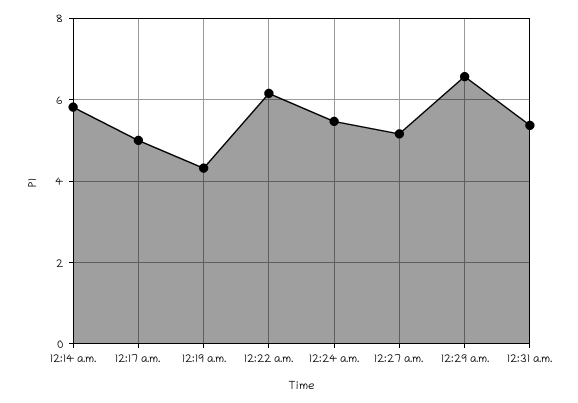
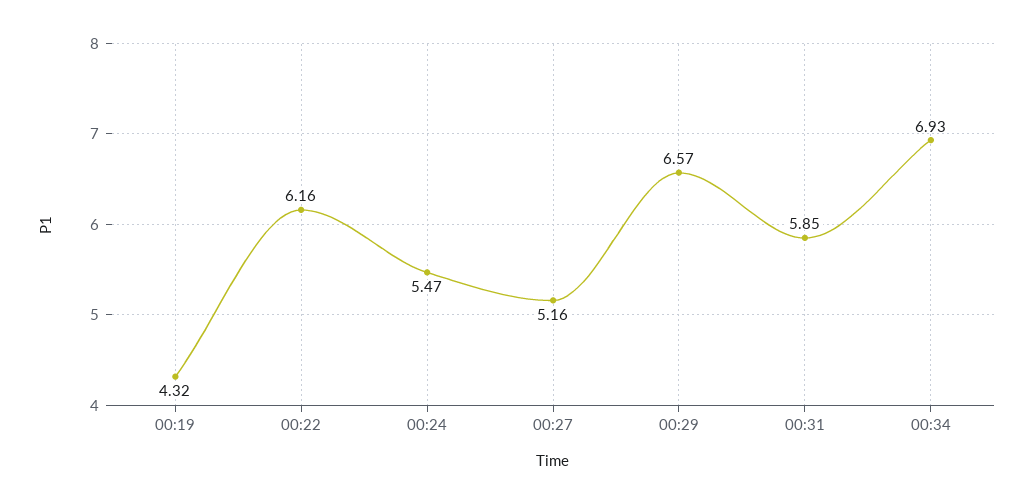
12:14 a.m.: 5.8 -> none
12:17 a.m.: 5 -> none
12:31 a.m.: 5.4 -> 5.85
00:34: none -> 6.93

